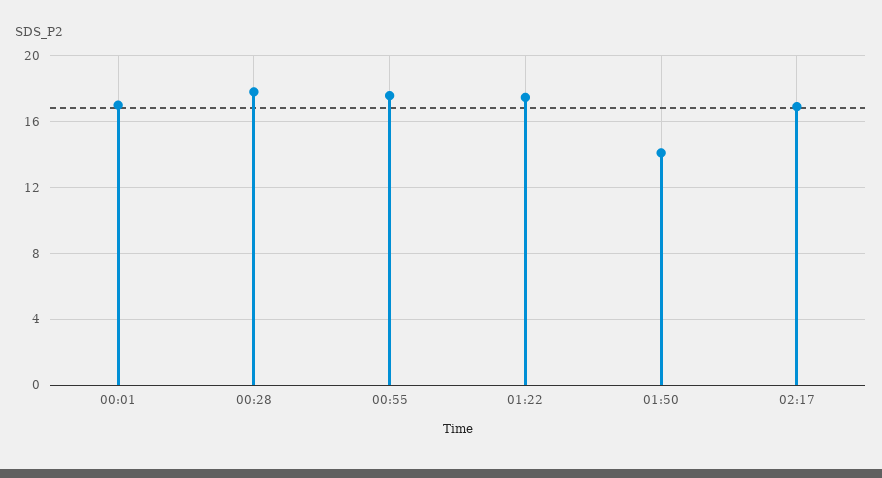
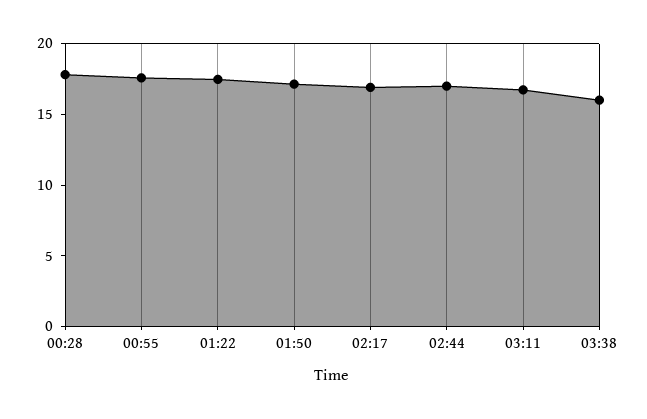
00:01: 17 -> none
01:50: 14 -> 17
02:44: none -> 17
03:11: none -> 17
03:38: none -> 16

